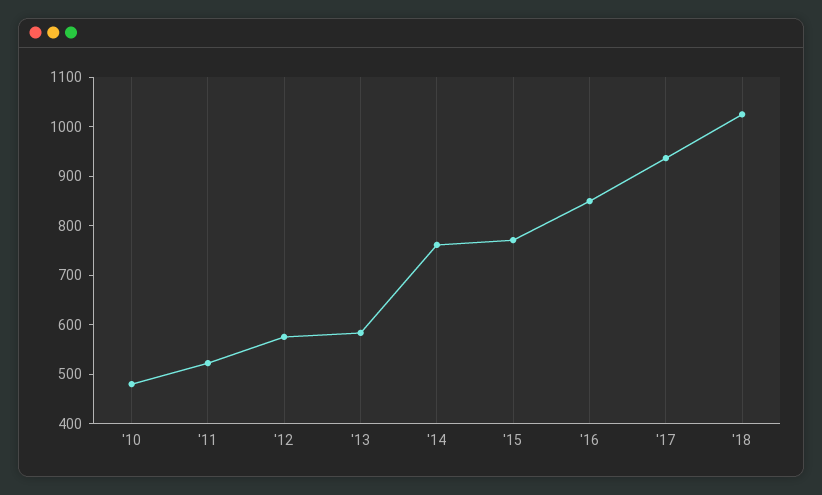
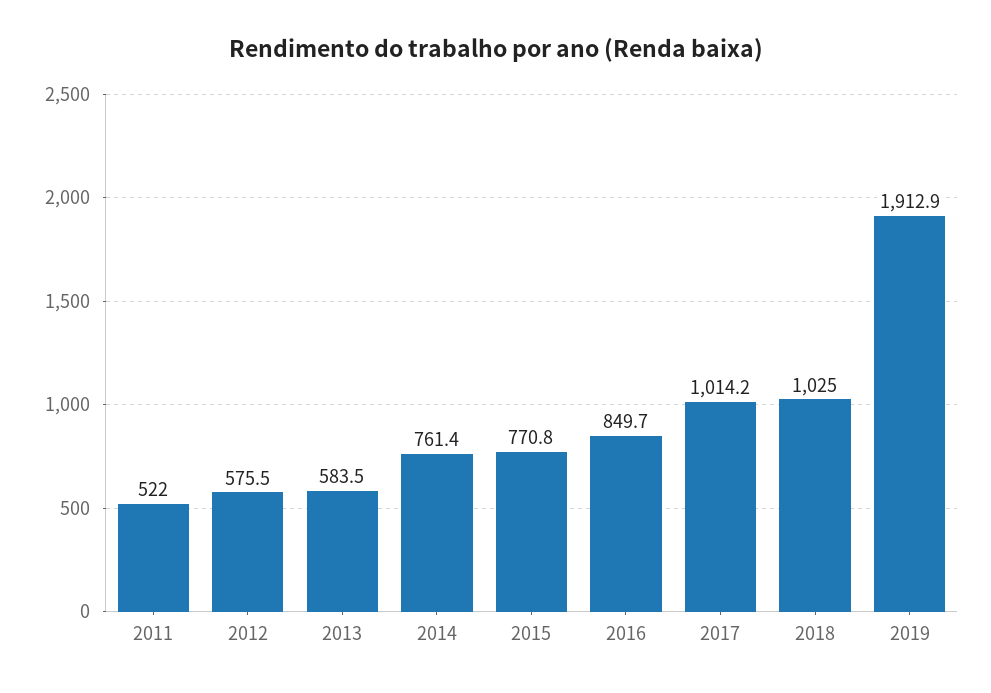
'10: 480 -> none
'17: 940 -> 1014.2
2019: none -> 1912.9

